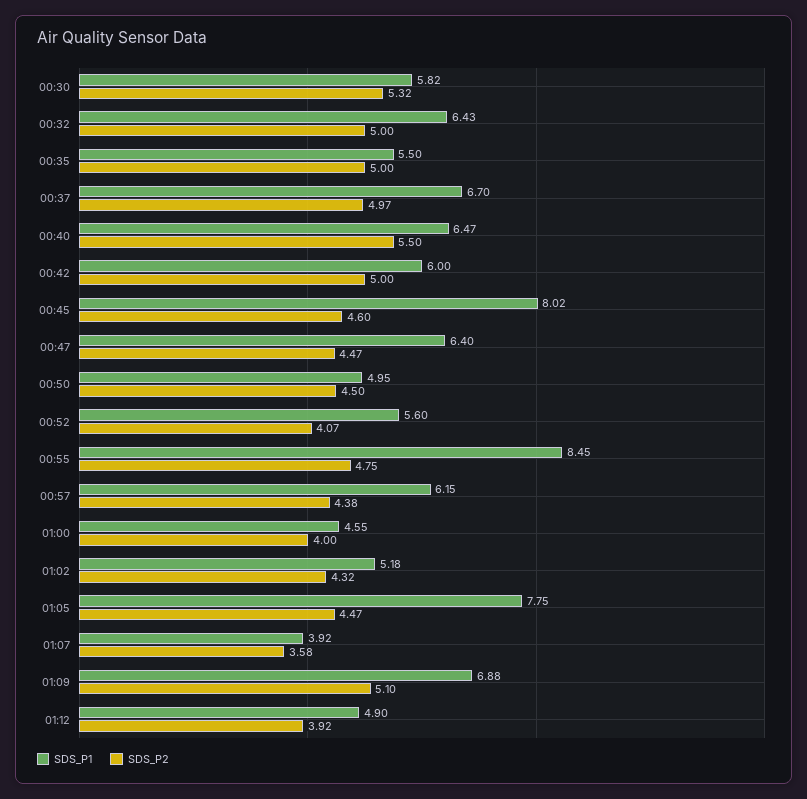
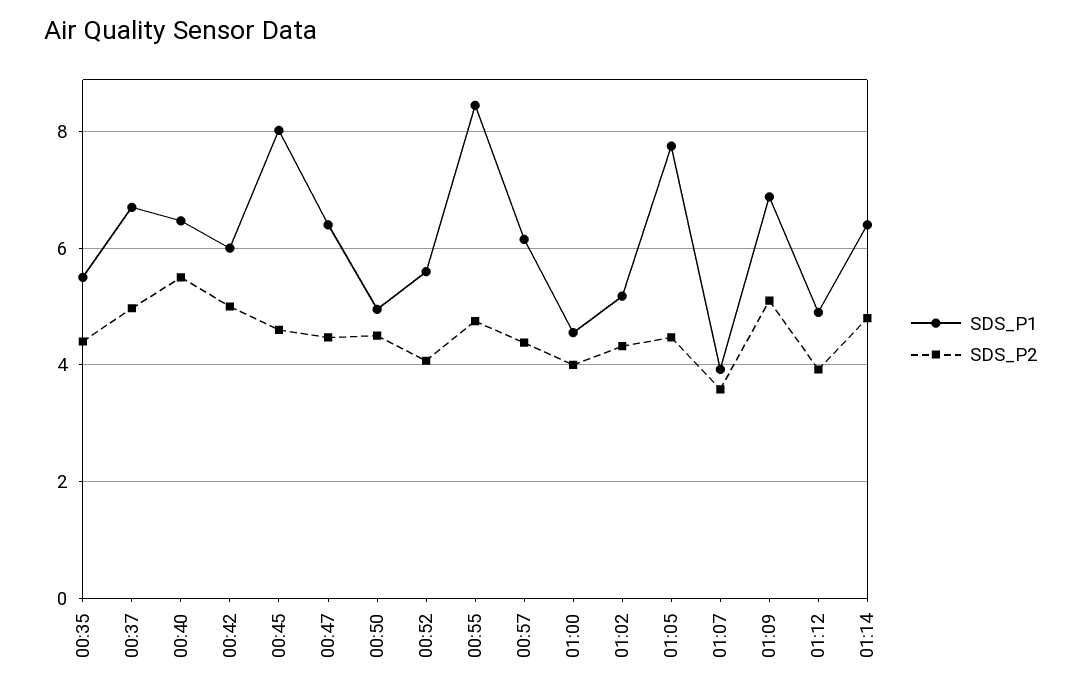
SDS_P1, 00:30: 5.82 -> none
SDS_P2, 00:30: 5.32 -> none
SDS_P1, 00:32: 6.43 -> none
SDS_P2, 00:32: 5 -> none
SDS_P2, 00:35: 5 -> 4.4
SDS_P1, 01:14: none -> 6.4
SDS_P2, 01:14: none -> 4.8

